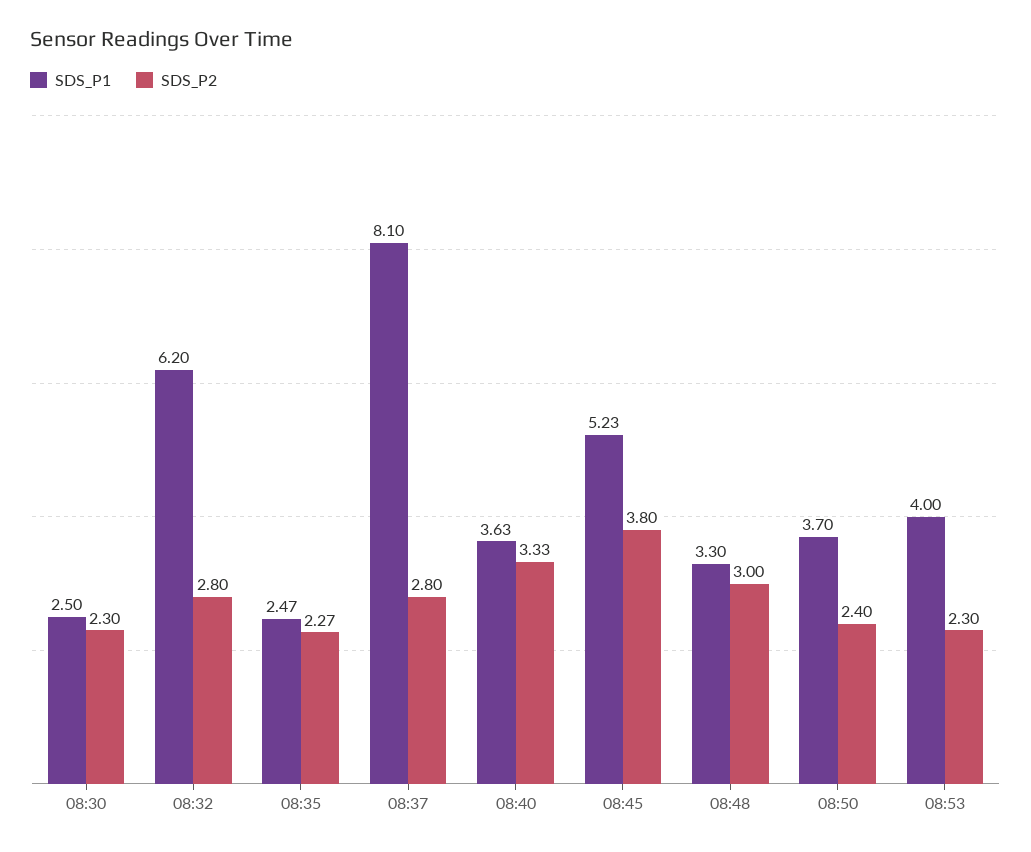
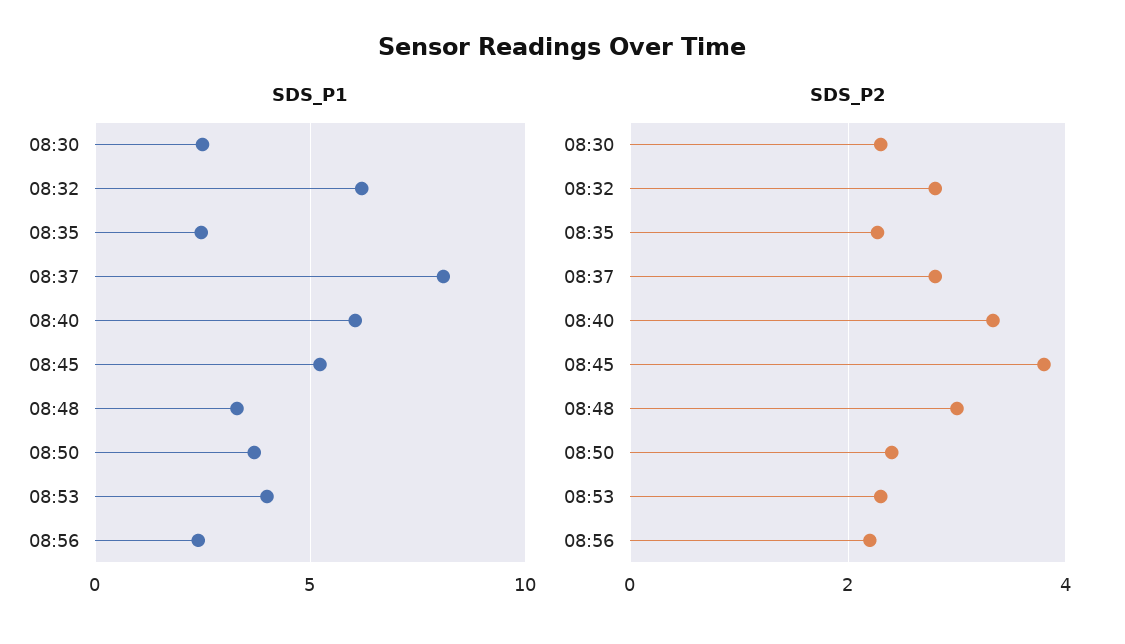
SDS_P1, 08:40: 3.63 -> 6
SDS_P1, 08:56: none -> 2.5
SDS_P2, 08:56: none -> 2.2

